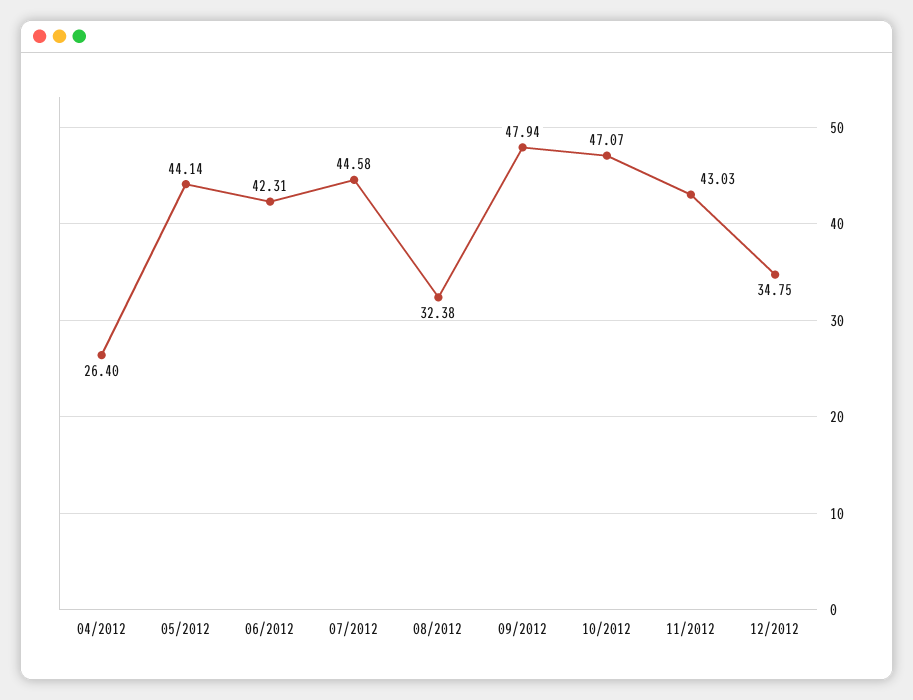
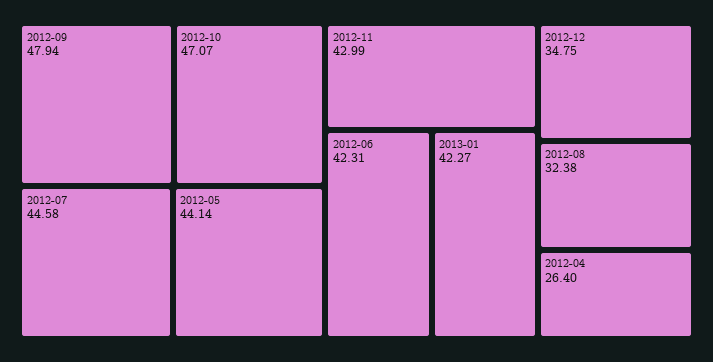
11/2012: 43.03 -> 42.99
2013-01: none -> 42.27

